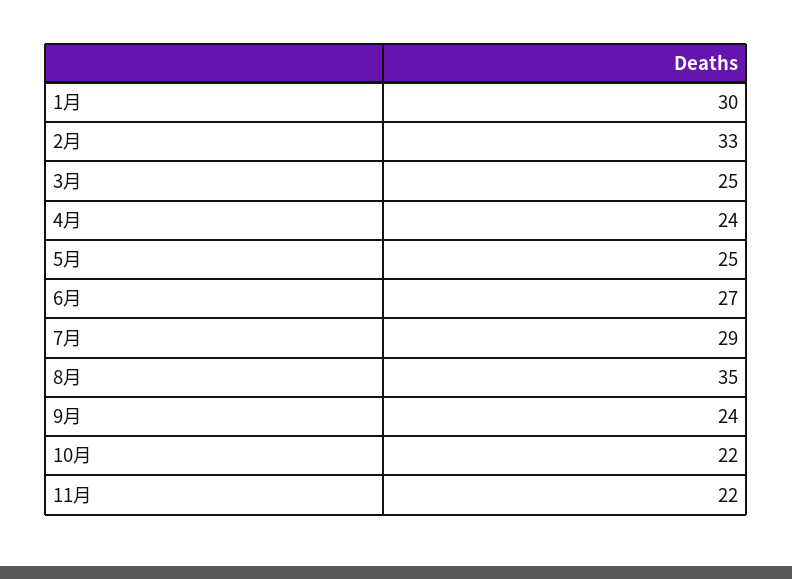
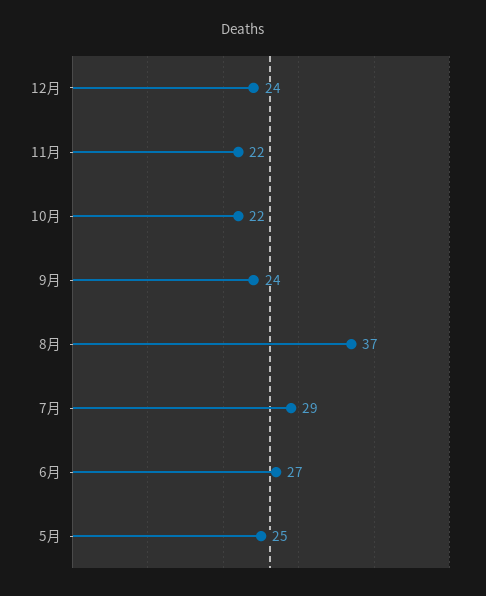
1月: 30 -> none
2月: 33 -> none
3月: 25 -> none
4月: 24 -> none
8月: 35 -> 37
12月: none -> 24

